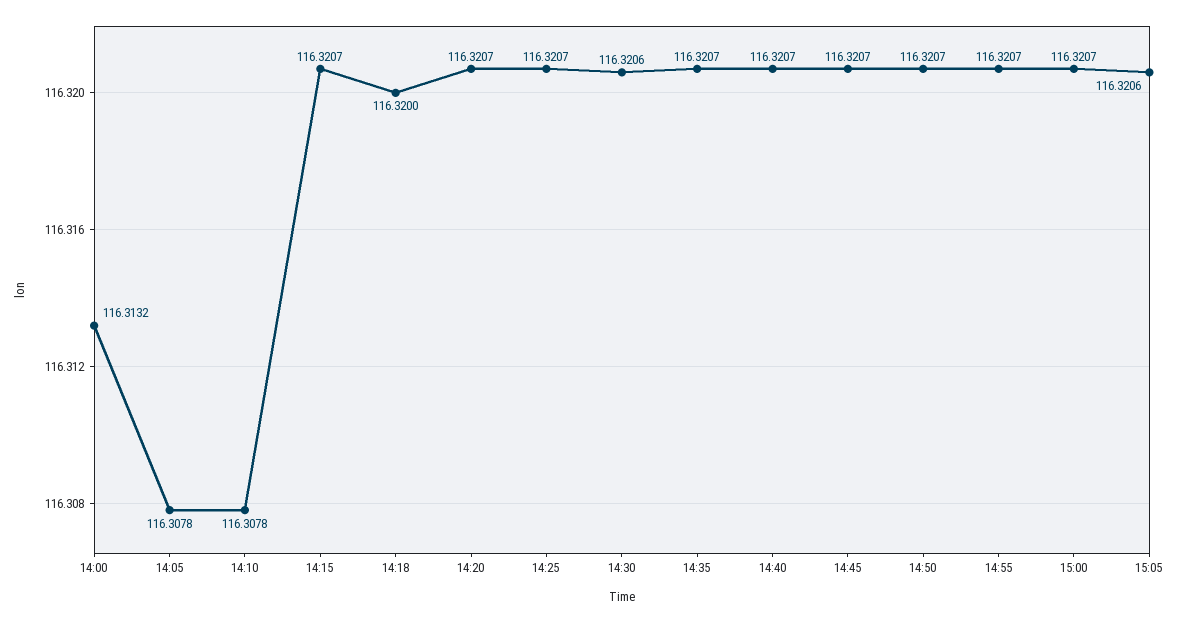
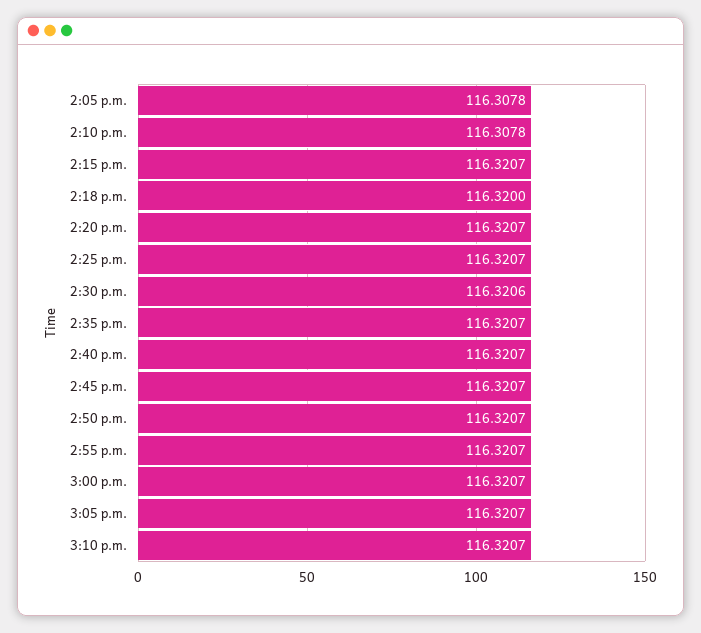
14:00: 116.3132 -> none
15:05: 116.3206 -> 116.3207
3:10 p.m.: none -> 116.3207

